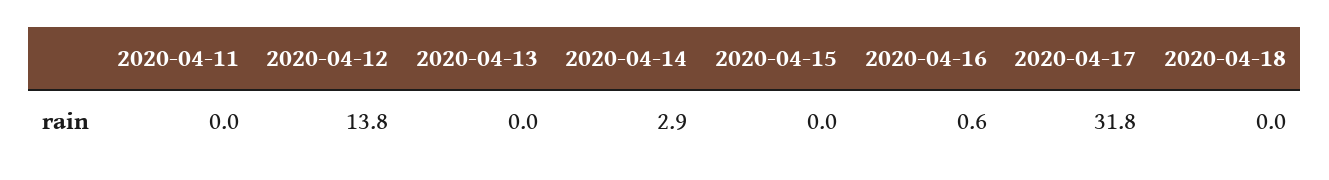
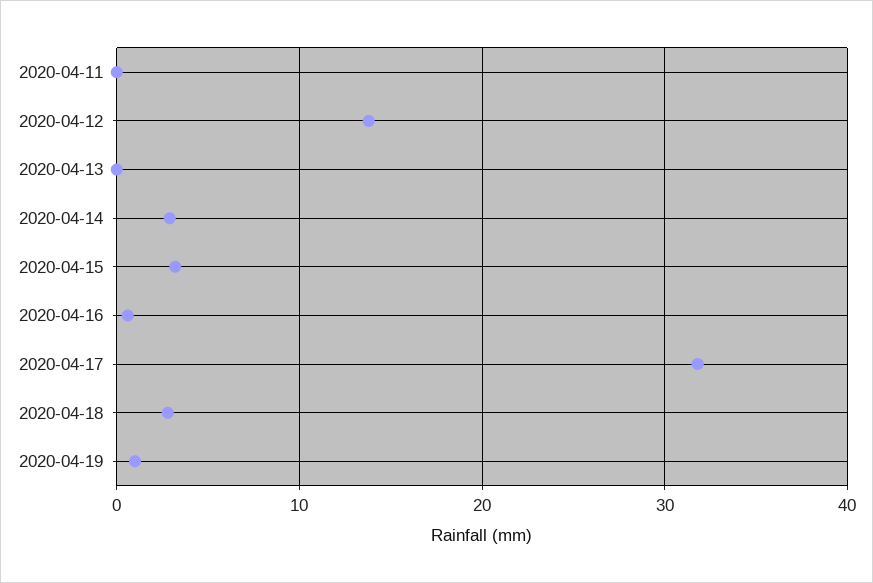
2020-04-15: 0 -> 3
2020-04-18: 0 -> 3
2020-04-19: none -> 1

